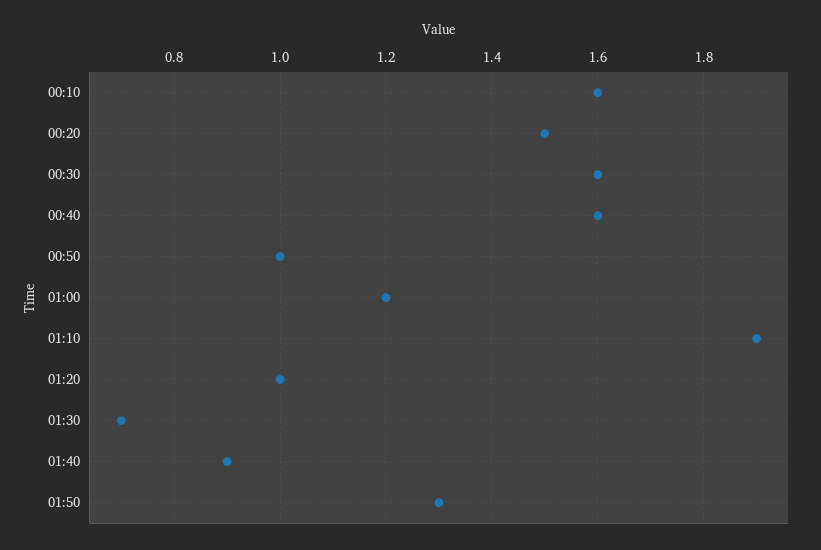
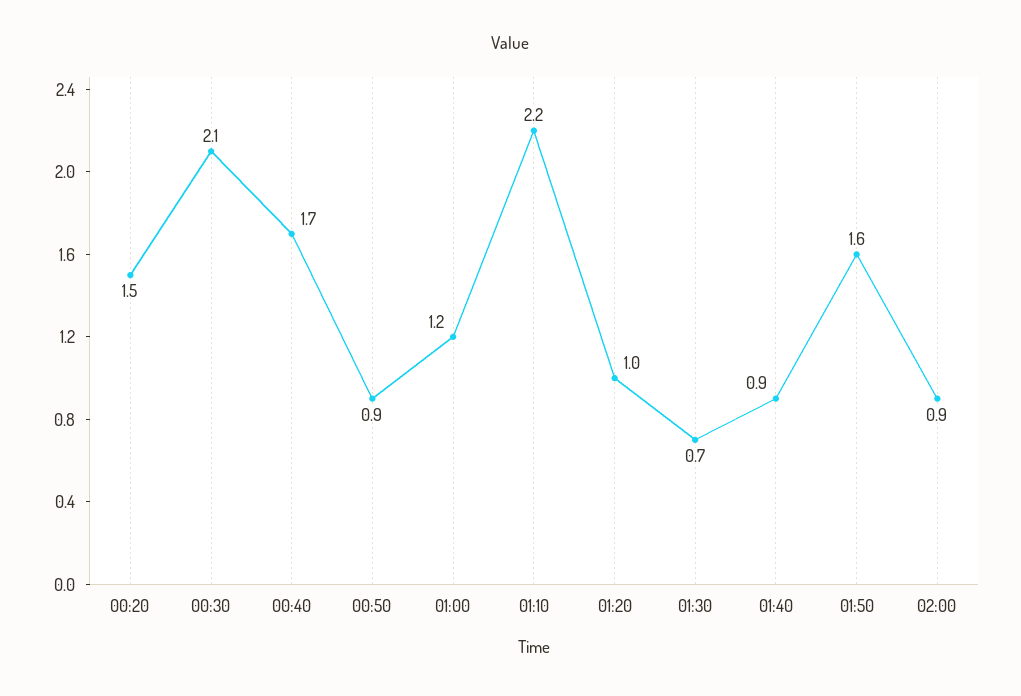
00:10: 1.6 -> none
00:30: 1.6 -> 2.1
00:40: 1.6 -> 1.7
00:50: 1 -> 0.9
01:10: 1.9 -> 2.2
01:50: 1.3 -> 1.6
02:00: none -> 0.9

